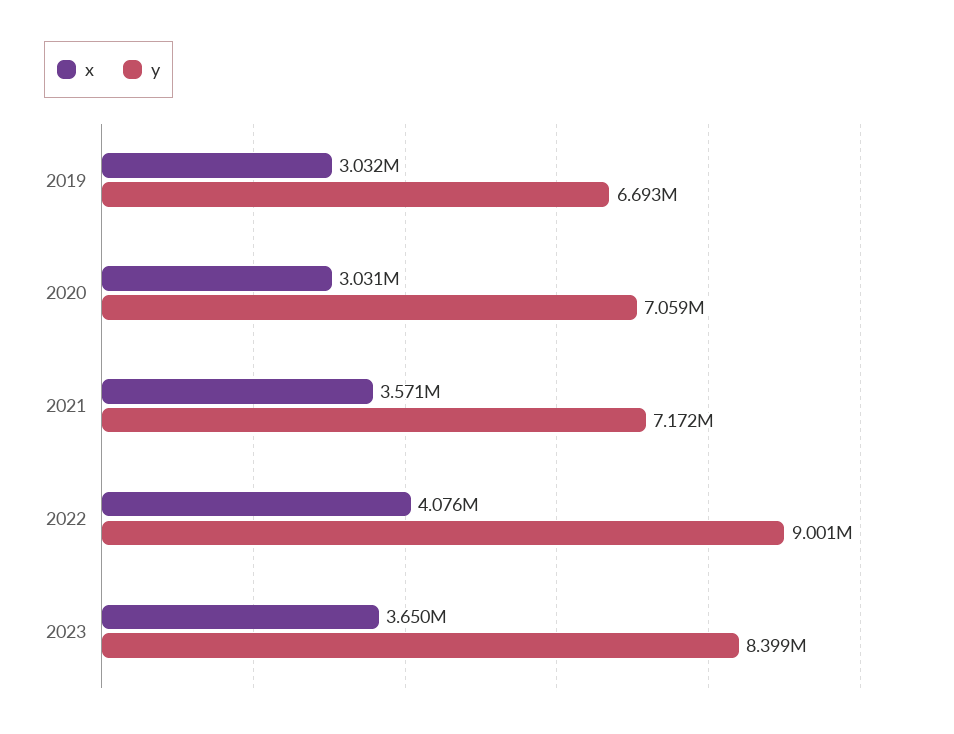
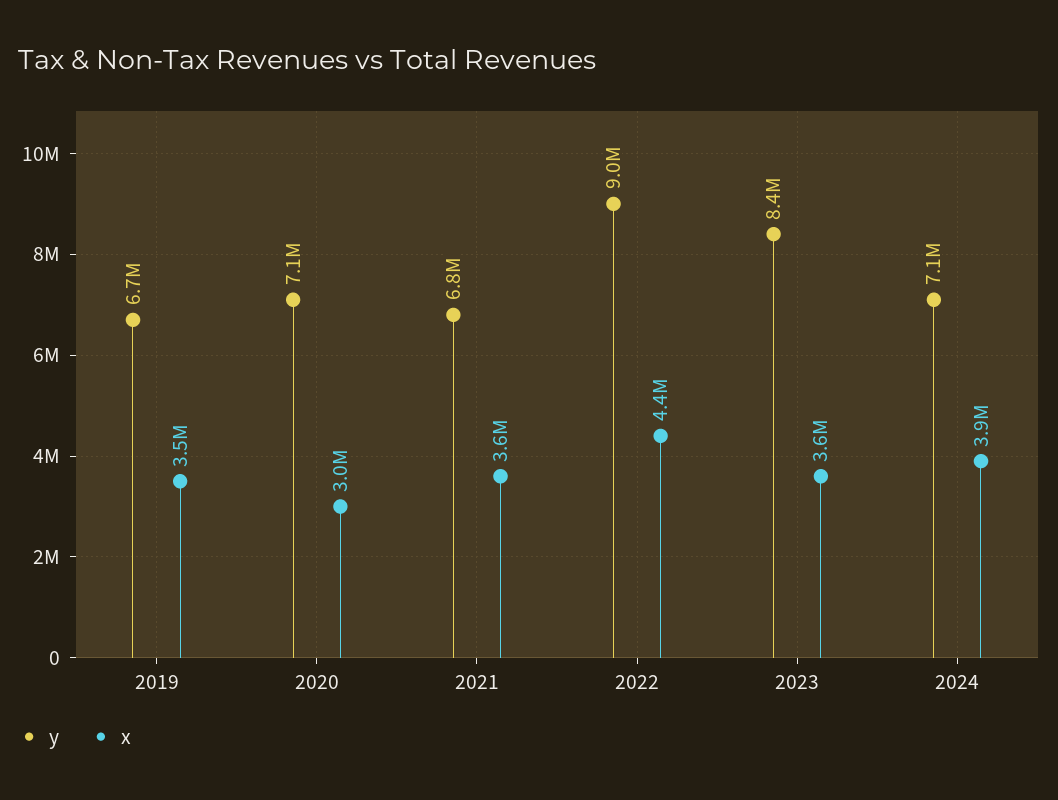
x, 2019: 3032000 -> 3500000
y, 2021: 7172000 -> 6800000
x, 2022: 4076000 -> 4400000
y, 2024: none -> 7100000
x, 2024: none -> 3900000

